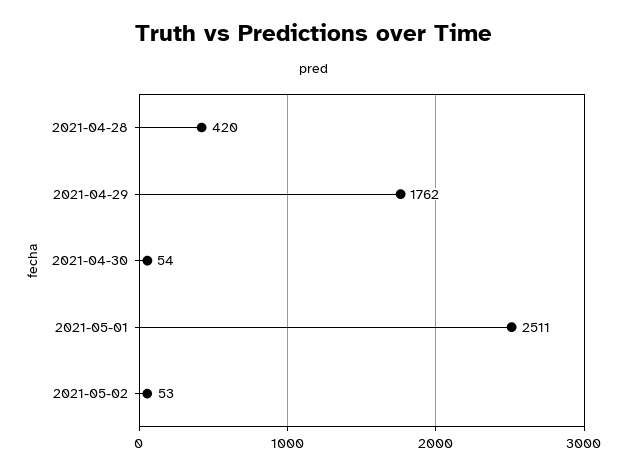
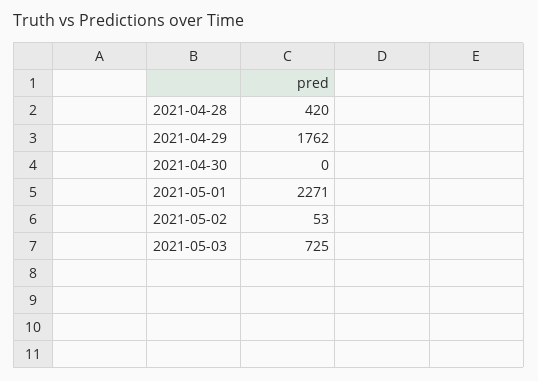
2021-04-30: 54 -> 0
2021-05-01: 2511 -> 2271
2021-05-03: none -> 725

